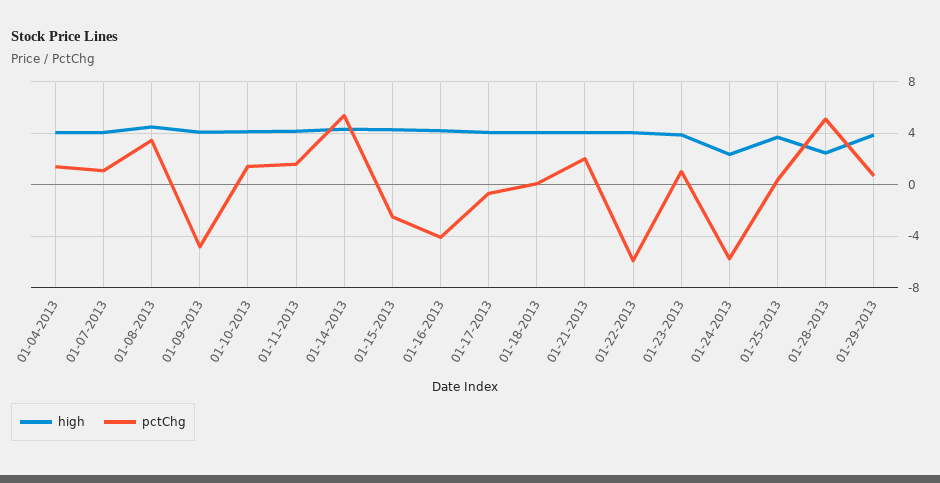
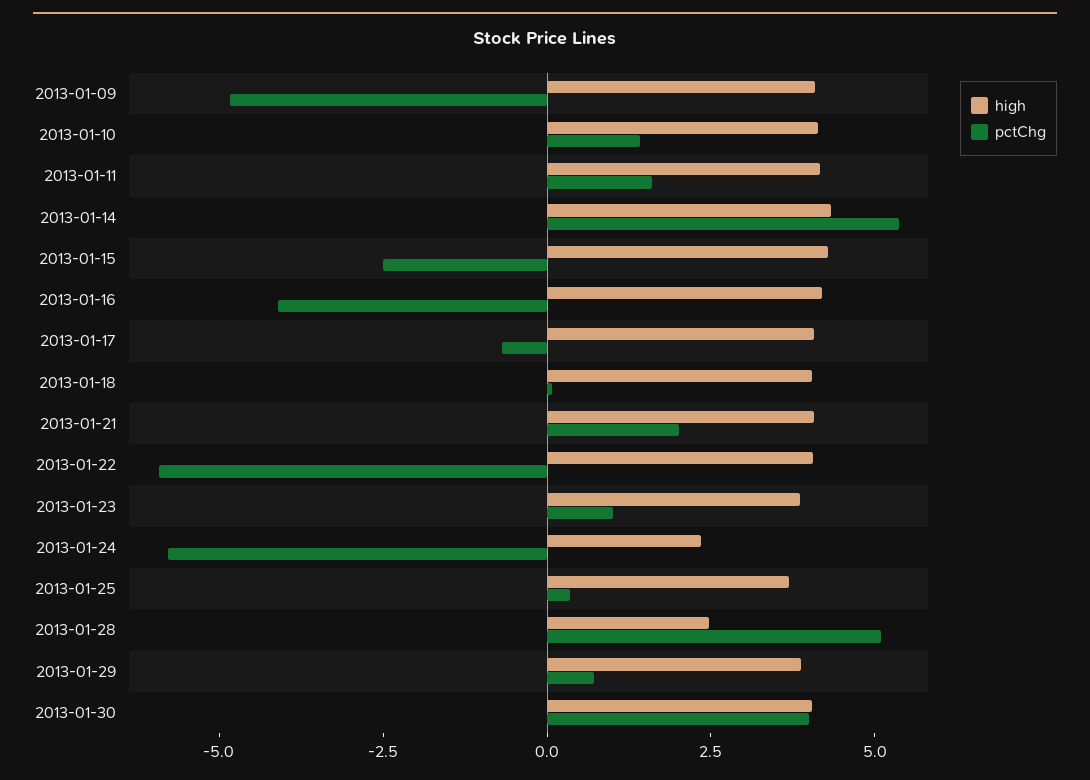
high, 01-04-2013: 4 -> none
pctChg, 01-04-2013: 1.5 -> none
high, 01-07-2013: 4 -> none
pctChg, 01-07-2013: 1 -> none
high, 01-08-2013: 4.5 -> none
pctChg, 01-08-2013: 3.5 -> none
high, 2013-01-30: none -> 4
pctChg, 2013-01-30: none -> 4

